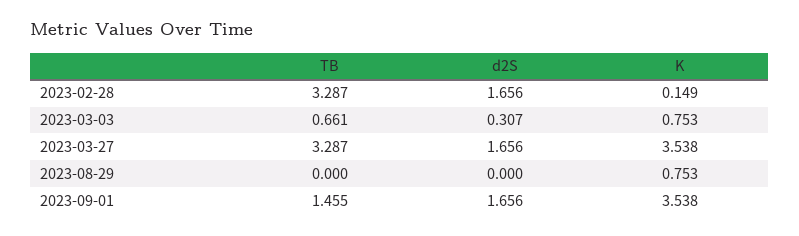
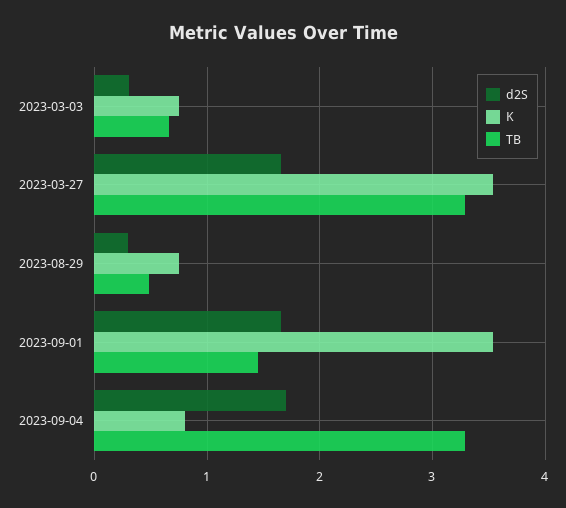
TB, 2023-02-28: 3.287 -> none
d2S, 2023-02-28: 1.656 -> none
K, 2023-02-28: 0.149 -> none
TB, 2023-08-29: 0 -> 0.5
d2S, 2023-08-29: 0 -> 0.3
d2S, 2023-09-04: none -> 1.7
K, 2023-09-04: none -> 0.8
TB, 2023-09-04: none -> 3.3

